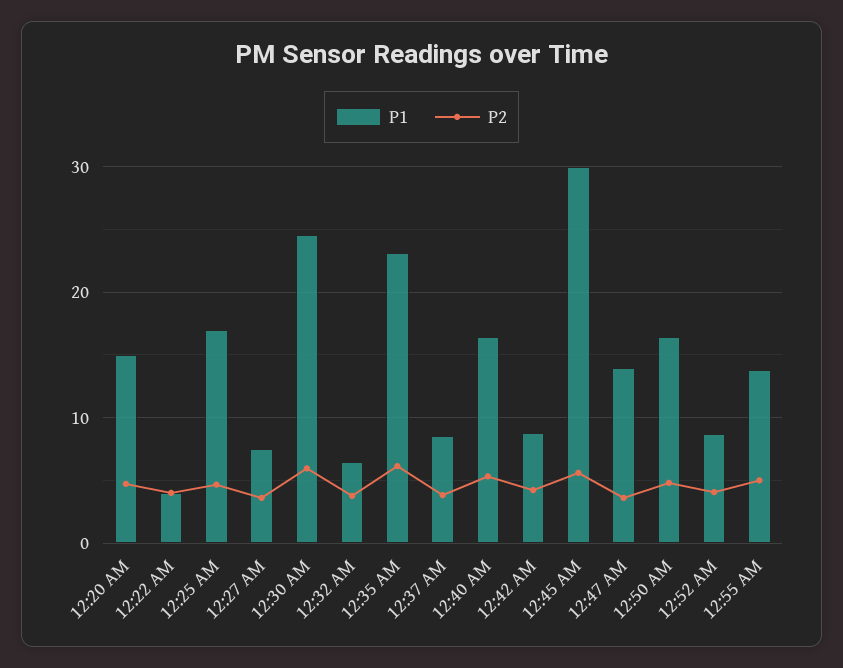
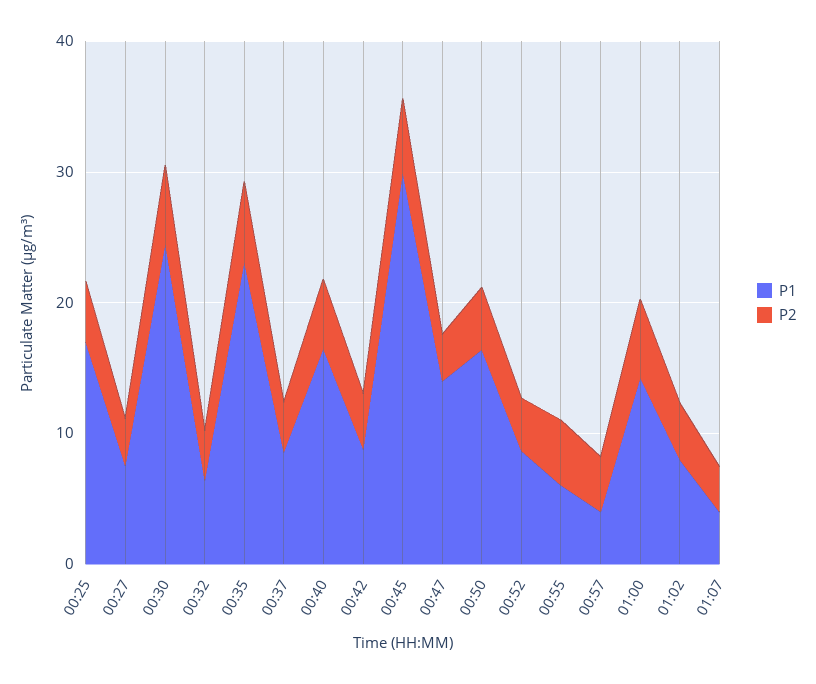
P1, 12:20 AM: 15 -> none
P2, 12:20 AM: 5 -> none
P1, 12:22 AM: 4 -> none
P2, 12:22 AM: 4 -> none
P1, 12:55 AM: 14 -> 6
P1, 00:57: none -> 4
P2, 00:57: none -> 4
P1, 01:00: none -> 14
P2, 01:00: none -> 6
P1, 01:02: none -> 8
P2, 01:02: none -> 4
P1, 01:07: none -> 4
P2, 01:07: none -> 4

